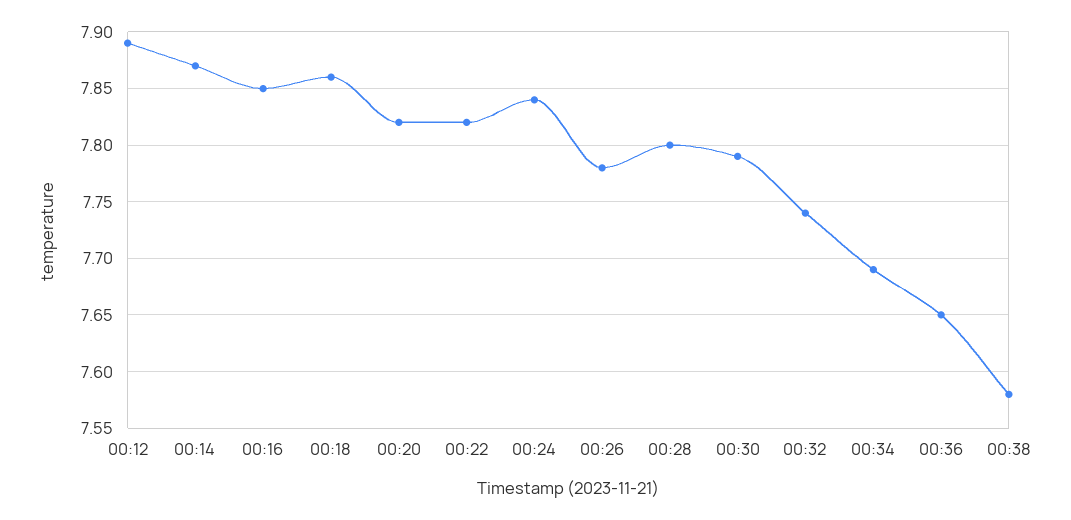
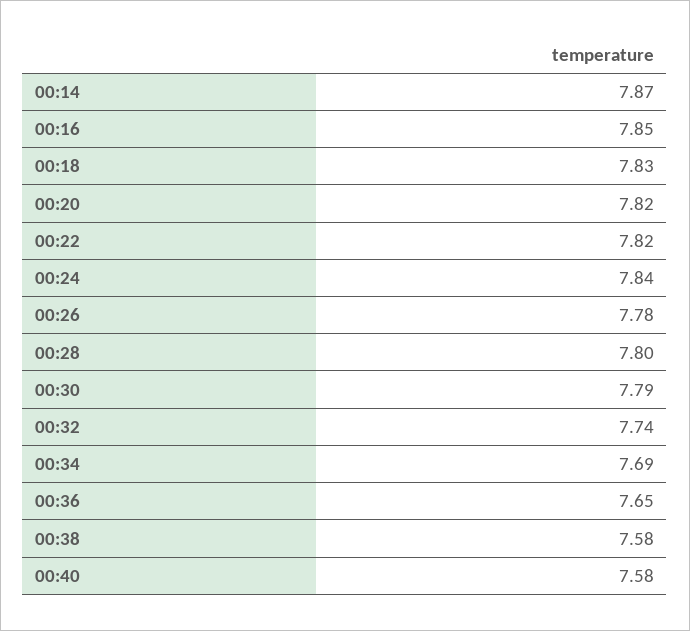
00:12: 7.89 -> none
00:18: 7.86 -> 7.83
00:40: none -> 7.58

